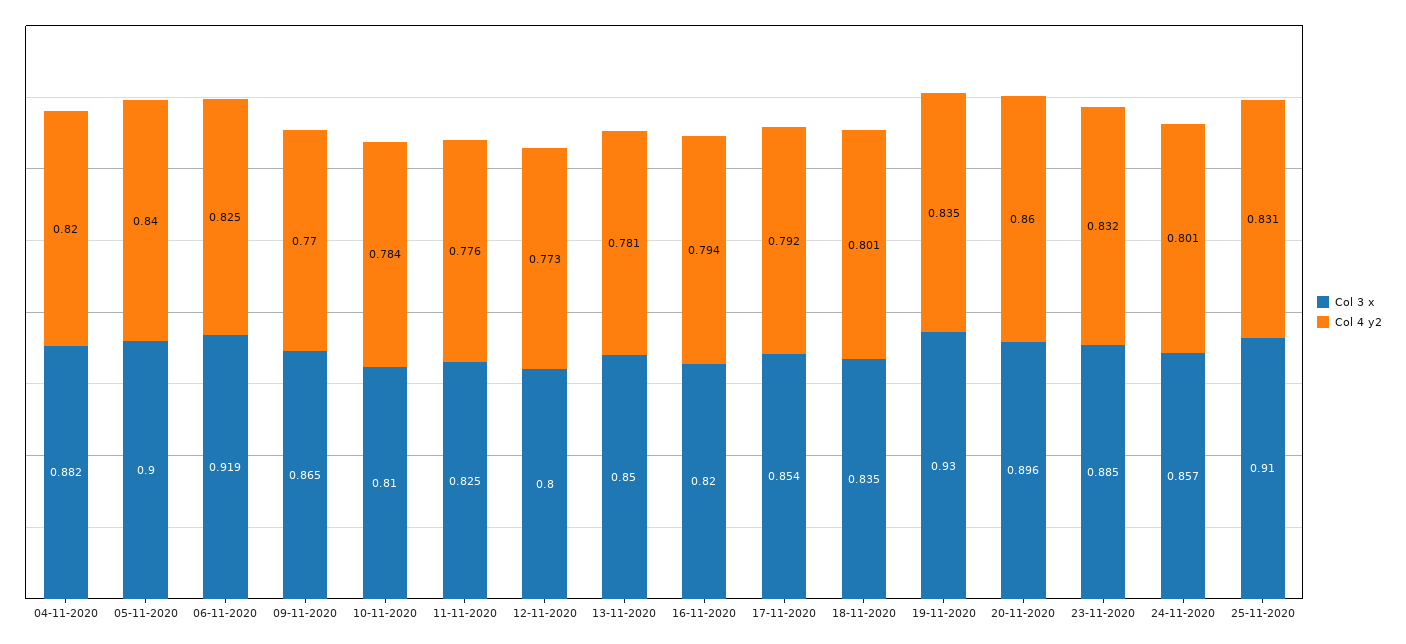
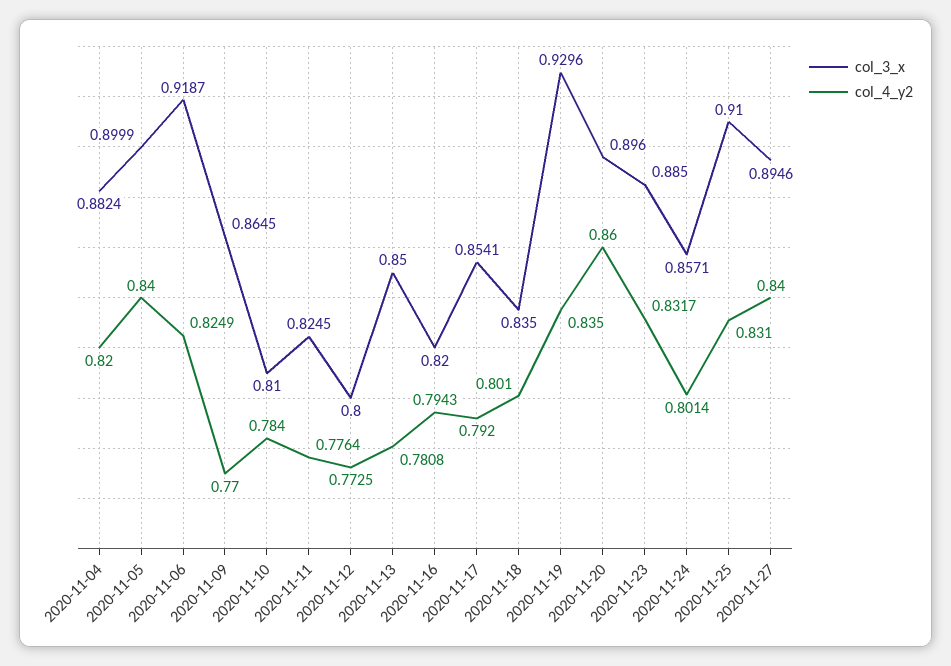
Col 3 x, 2020-11-27: none -> 0.8946
Col 4 y2, 2020-11-27: none -> 0.84

